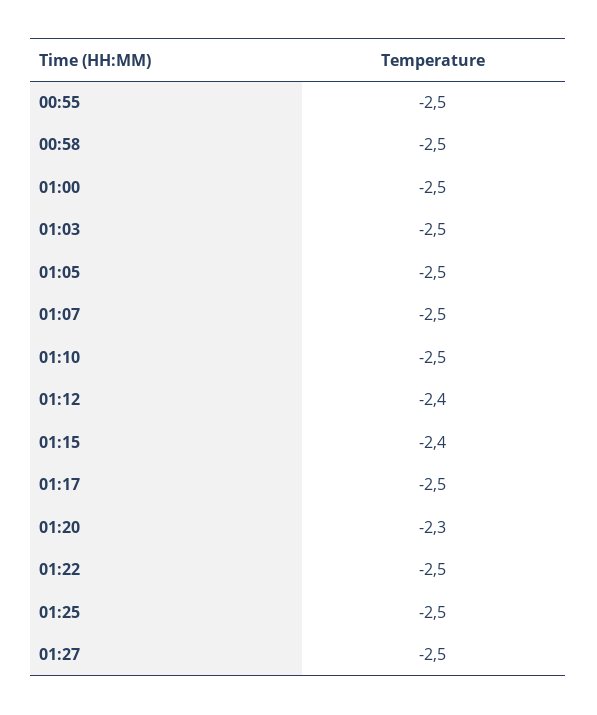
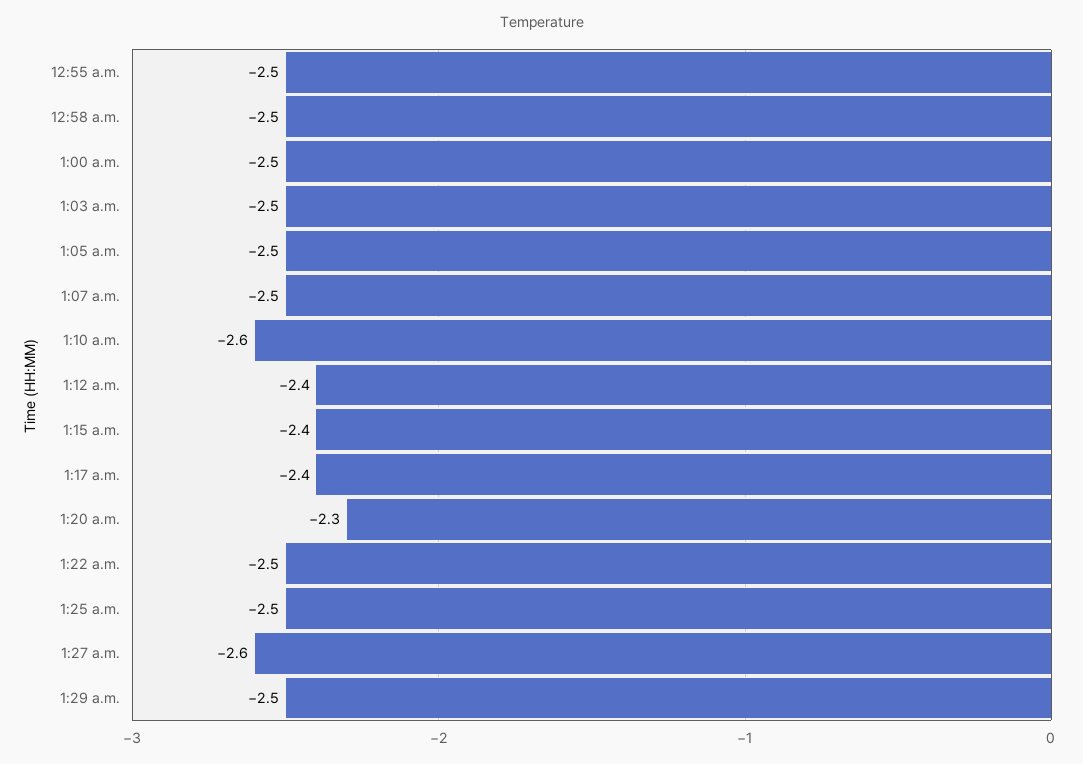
01:10: -2.5 -> -2.6
01:17: -2.5 -> -2.4
01:27: -2.5 -> -2.6
1:29 a.m.: none -> -2.5

